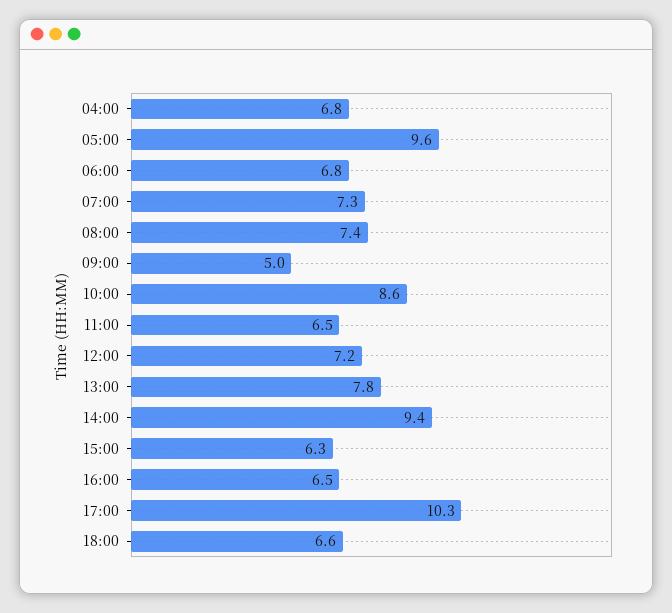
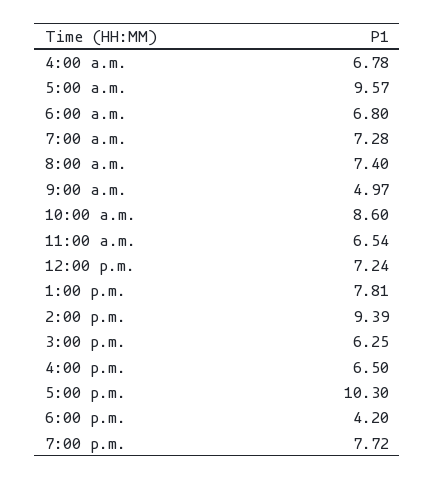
18:00: 6.6 -> 4.2
7:00 p.m.: none -> 7.72

